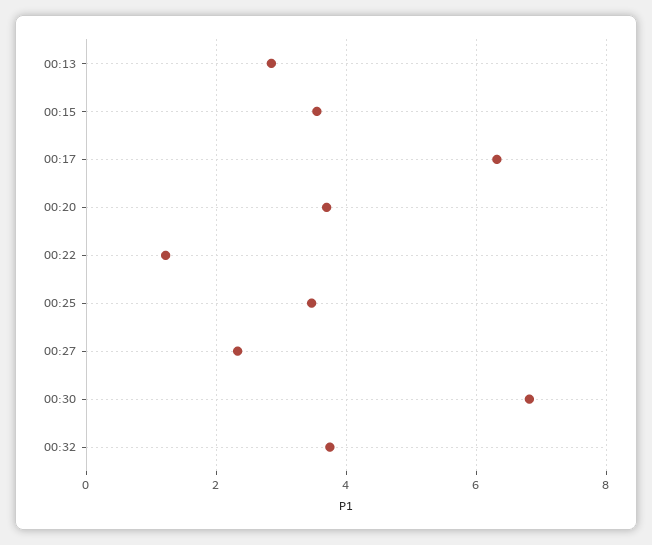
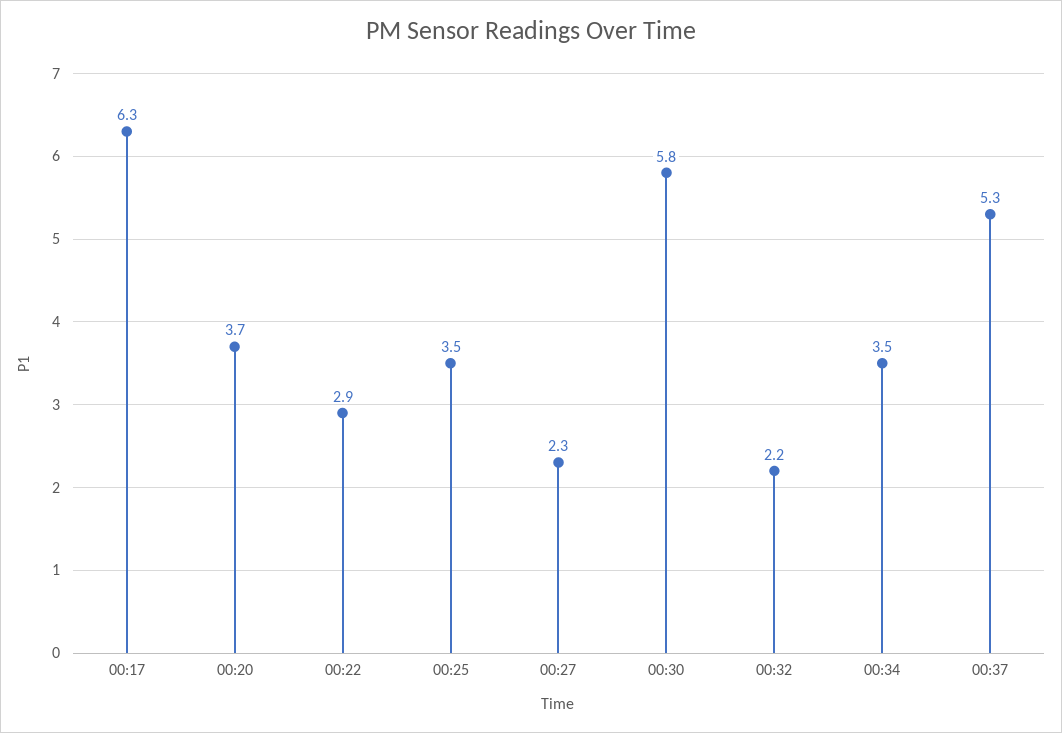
00:13: 2.8 -> none
00:15: 3.6 -> none
00:22: 1.2 -> 2.9
00:30: 6.8 -> 5.8
00:32: 3.8 -> 2.2
00:34: none -> 3.5
00:37: none -> 5.3

